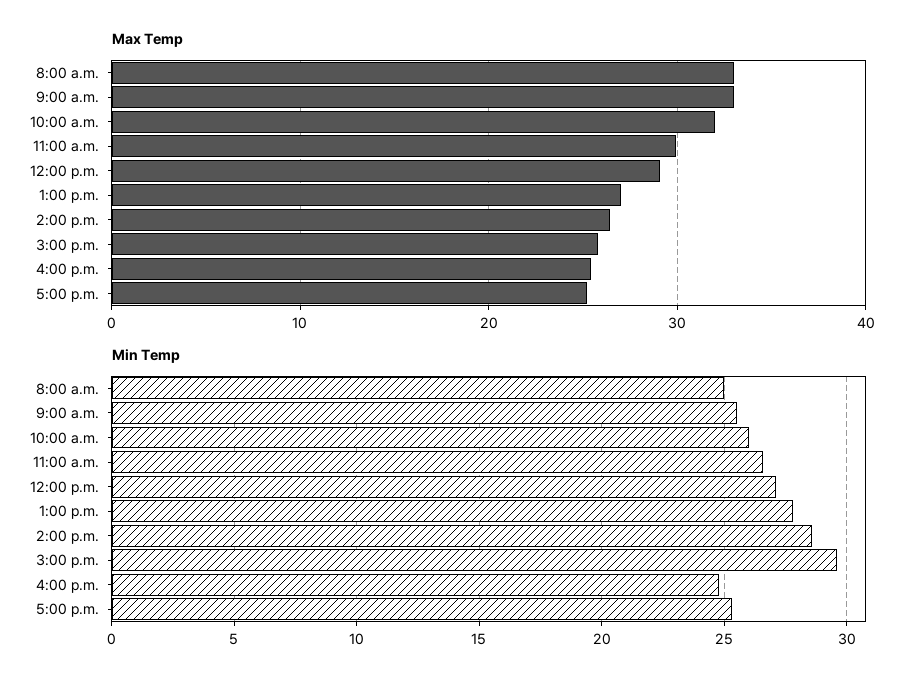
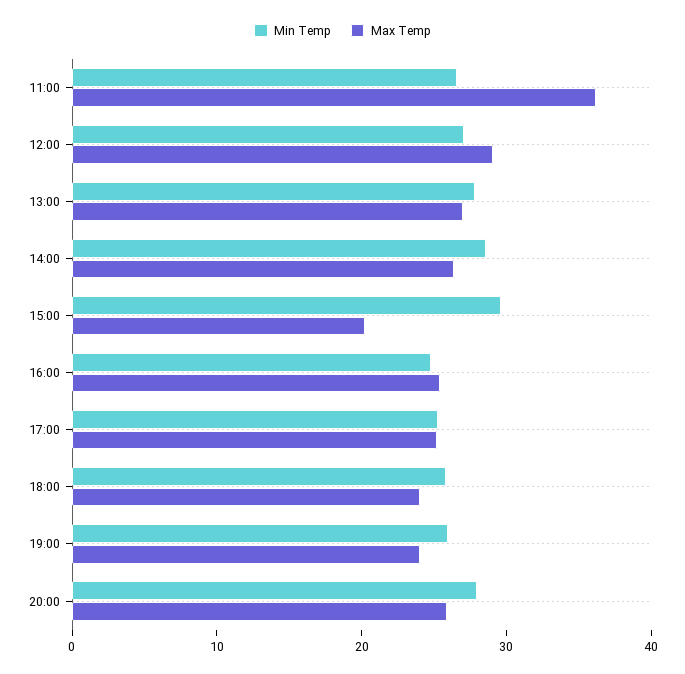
Max Temp, 8:00 a.m.: 33 -> none
Max Temp, 9:00 a.m.: 33 -> none
Max Temp, 10:00 a.m.: 32 -> none
Max Temp, 11:00 a.m.: 30 -> 36
Max Temp, 3:00 p.m.: 26 -> 20
Min Temp, 8:00 a.m.: 25 -> none
Min Temp, 9:00 a.m.: 25.5 -> none
Min Temp, 10:00 a.m.: 26 -> none
Min Temp, 18:00: none -> 26
Max Temp, 18:00: none -> 24
Min Temp, 19:00: none -> 26
Max Temp, 19:00: none -> 24
Min Temp, 20:00: none -> 28
Max Temp, 20:00: none -> 26

